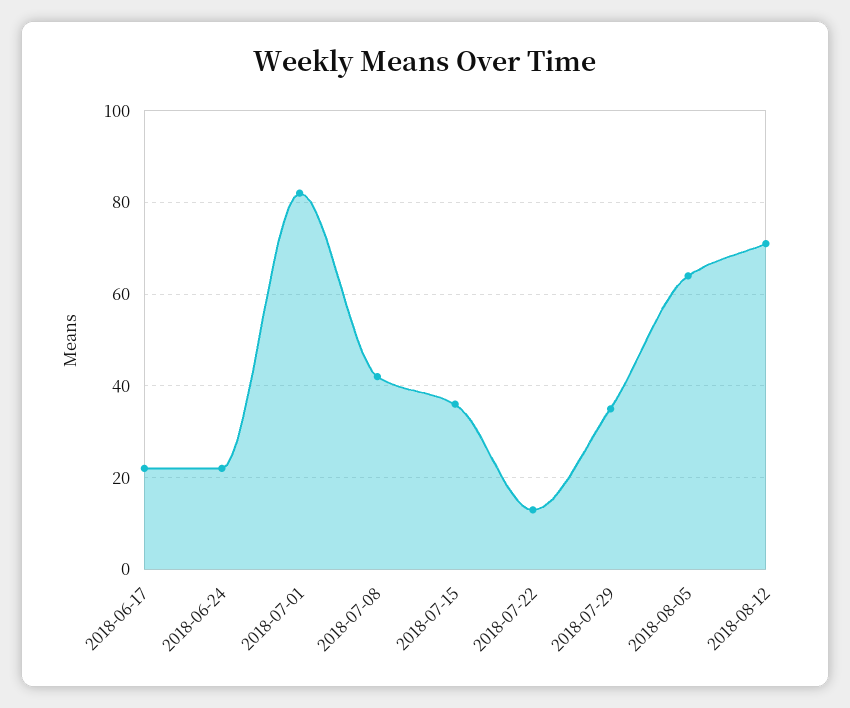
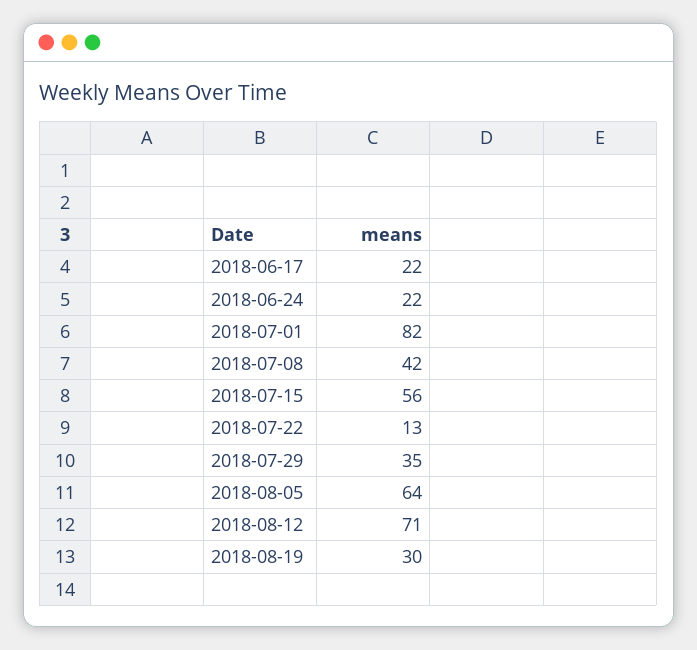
2018-07-15: 35 -> 56
2018-08-19: none -> 30

